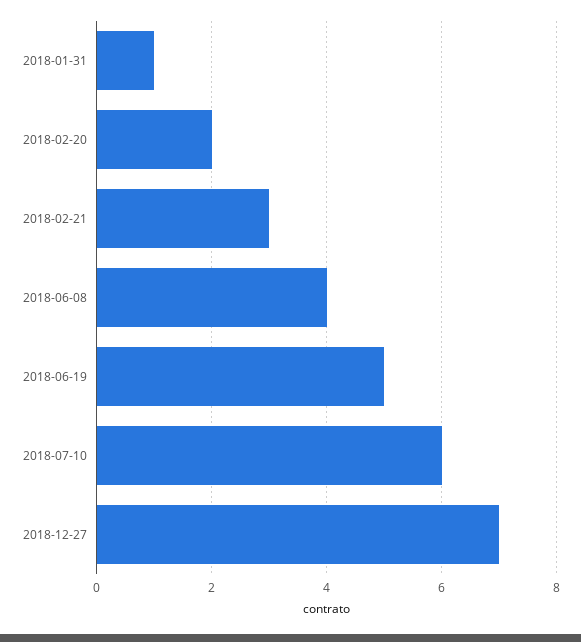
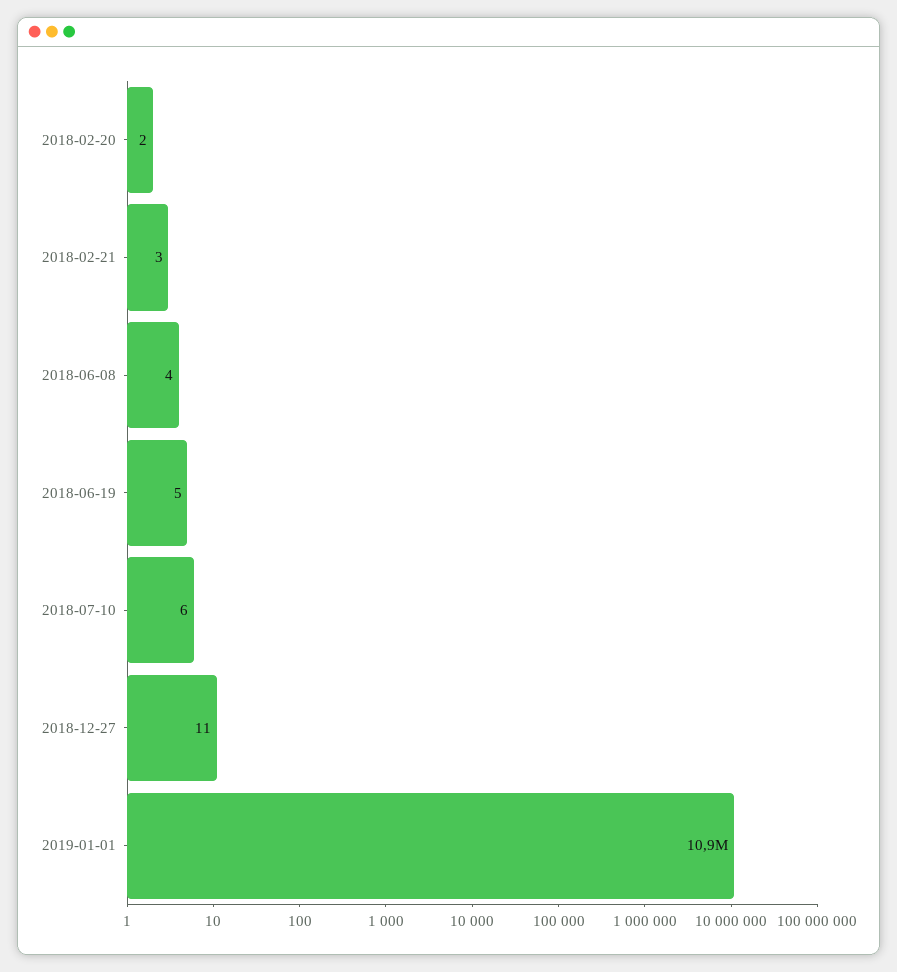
2018-01-31: 1 -> none
2018-12-27: 7 -> 11
2019-01-01: none -> 10900000

